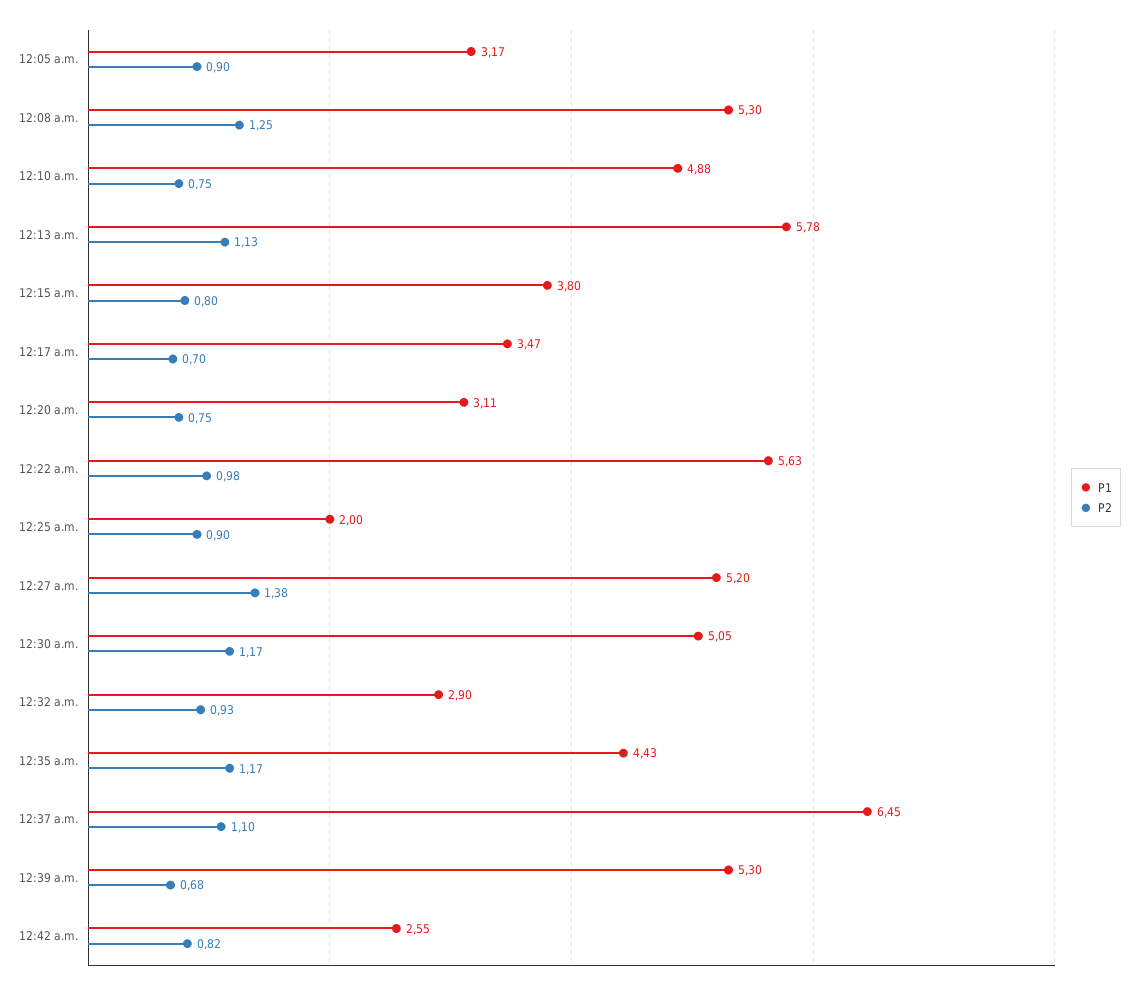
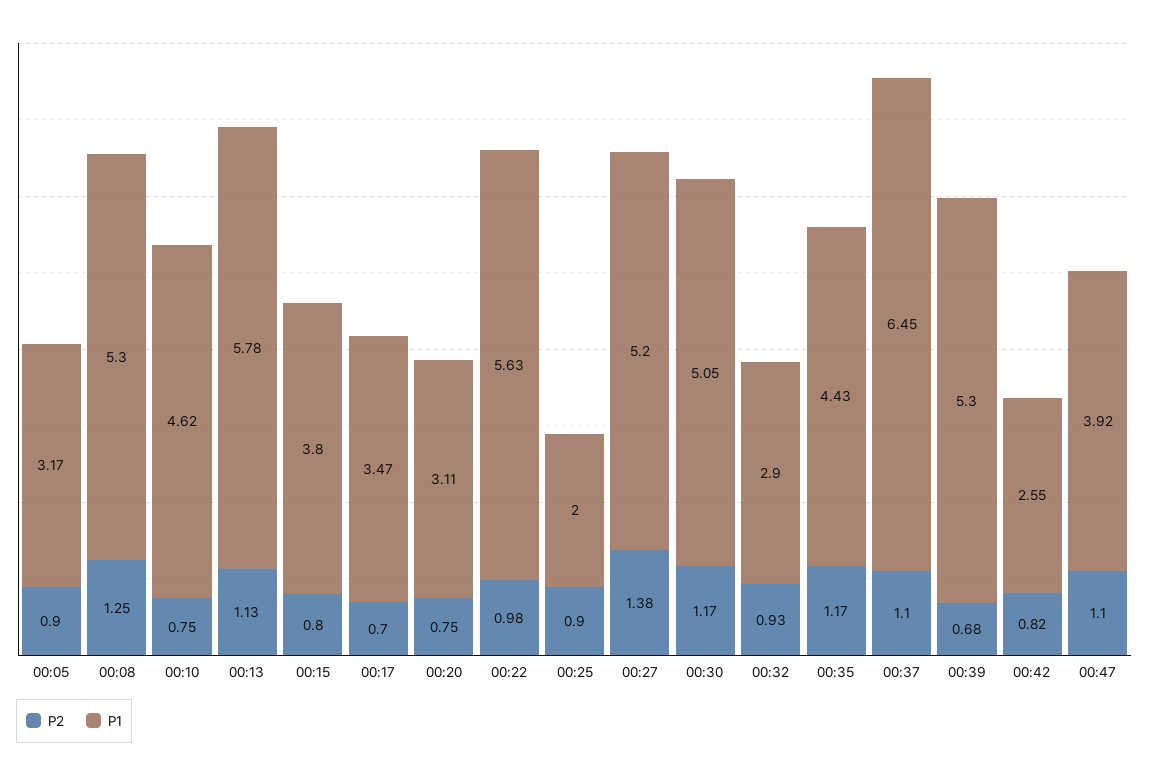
P1, 12:10 a.m.: 4.88 -> 4.62
P2, 00:47: none -> 1.1
P1, 00:47: none -> 3.92

